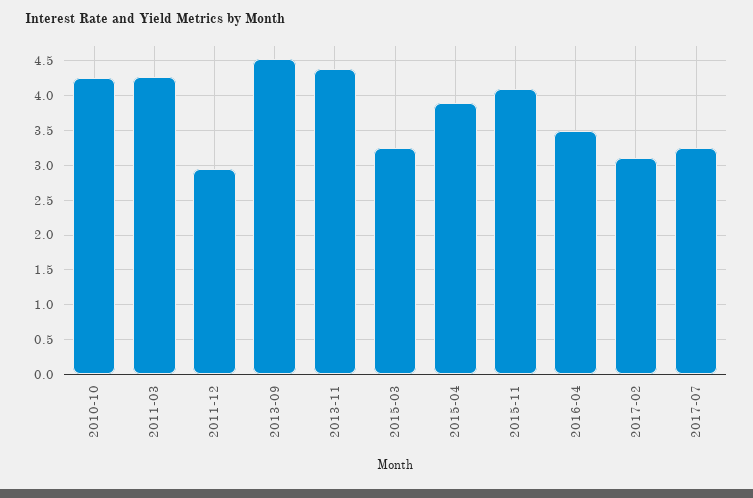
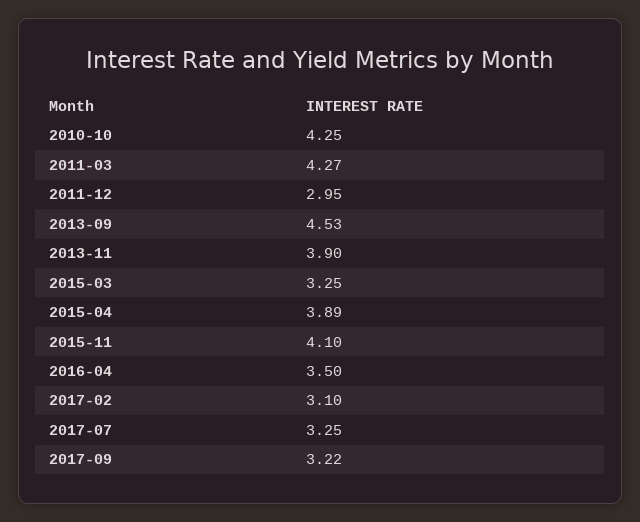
2013-11: 4.4 -> 3.9
2017-09: none -> 3.22

